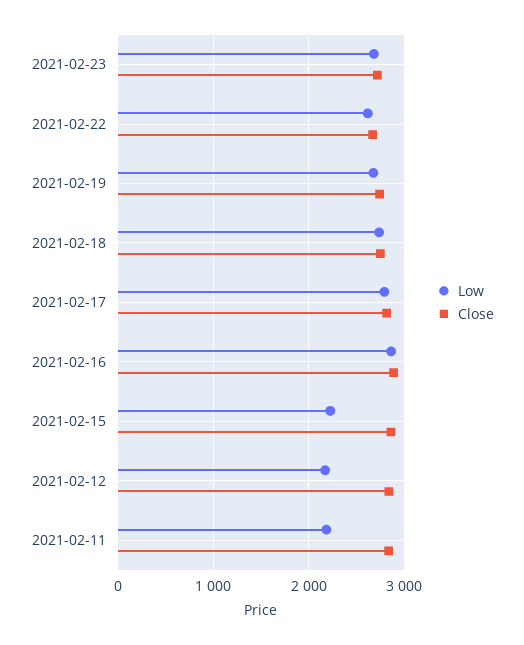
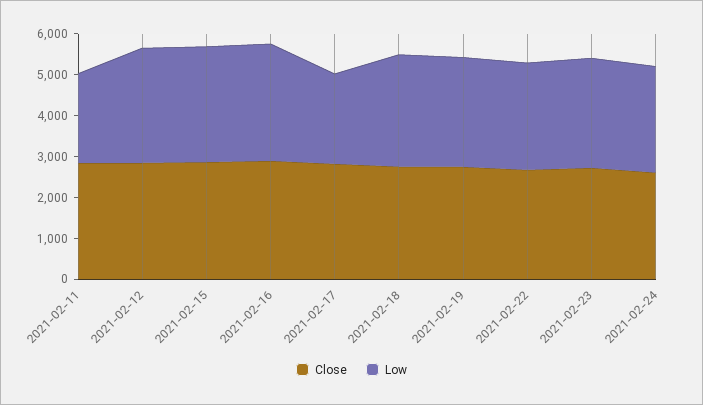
Low, 2021-02-17: 2800 -> 2200
Low, 2021-02-15: 2200 -> 2800
Low, 2021-02-12: 2200 -> 2800
Close, 2021-02-24: none -> 2600
Low, 2021-02-24: none -> 2600

